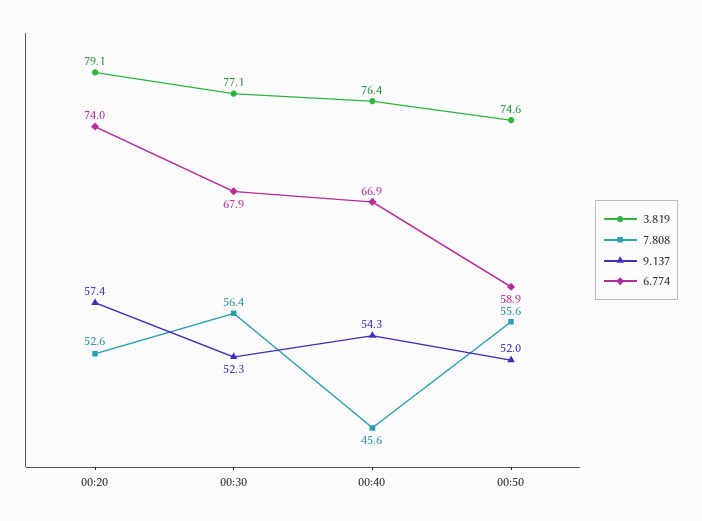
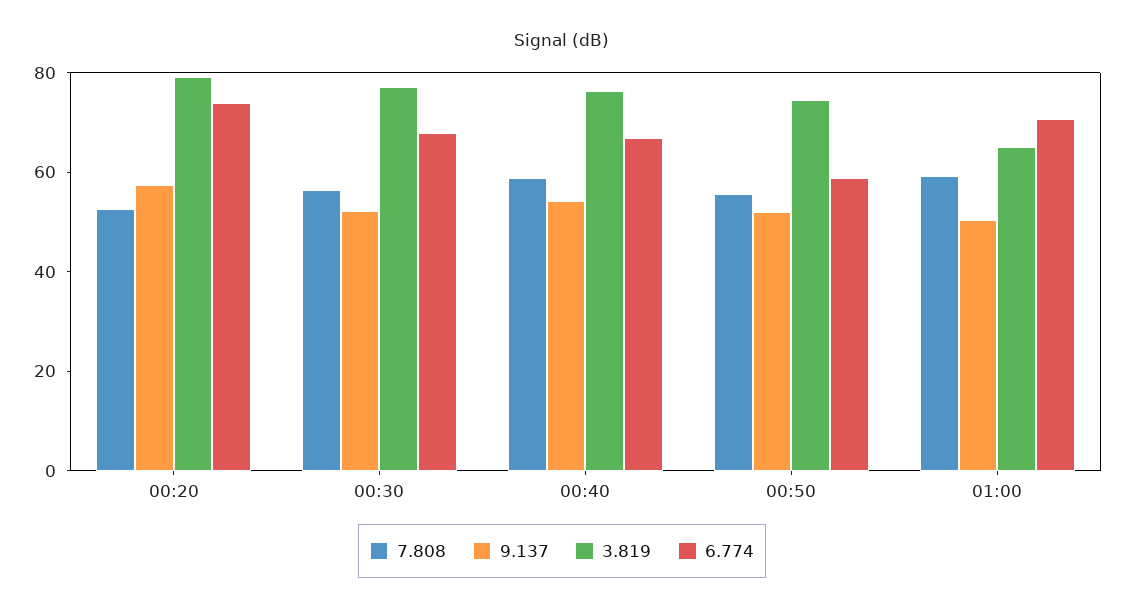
7.808, 00:40: 45.6 -> 60
7.808, 01:00: none -> 60
9.137, 01:00: none -> 50
3.819, 01:00: none -> 65
6.774, 01:00: none -> 70

